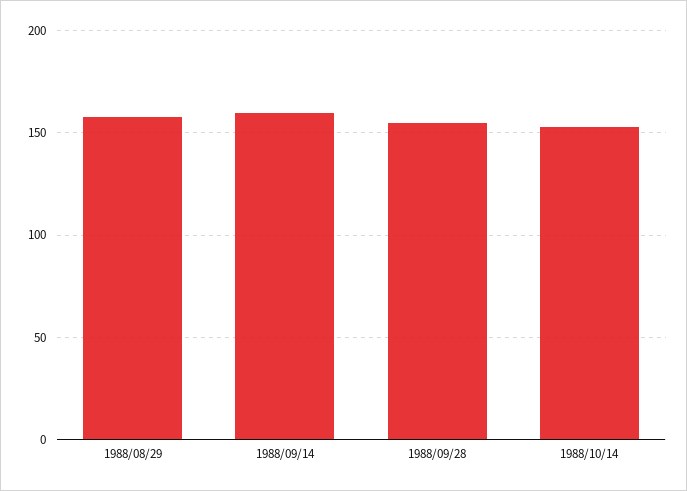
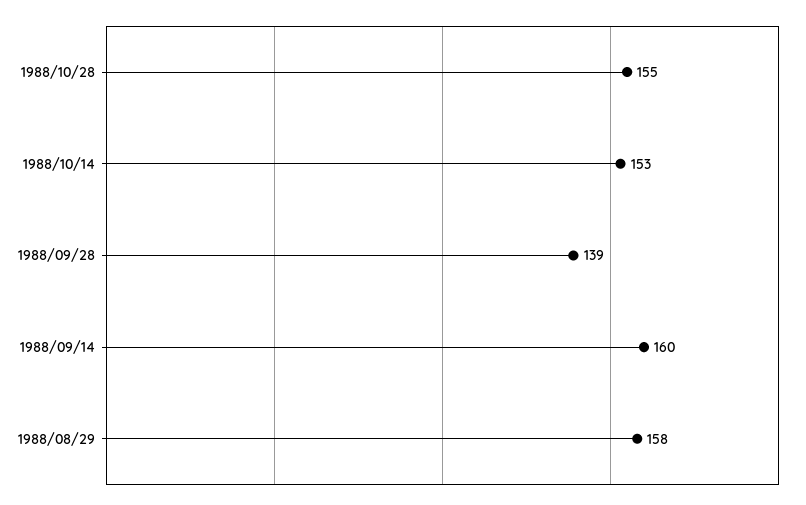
1988/09/28: 155 -> 139
1988/10/28: none -> 155

